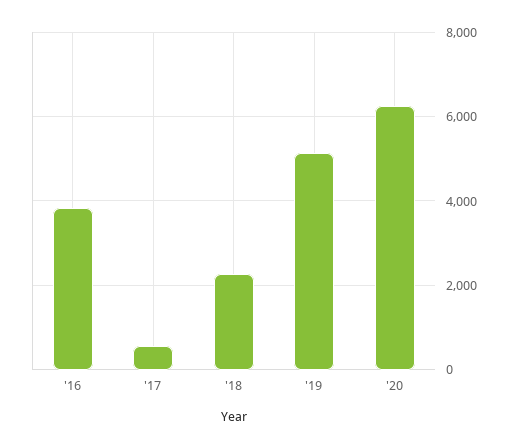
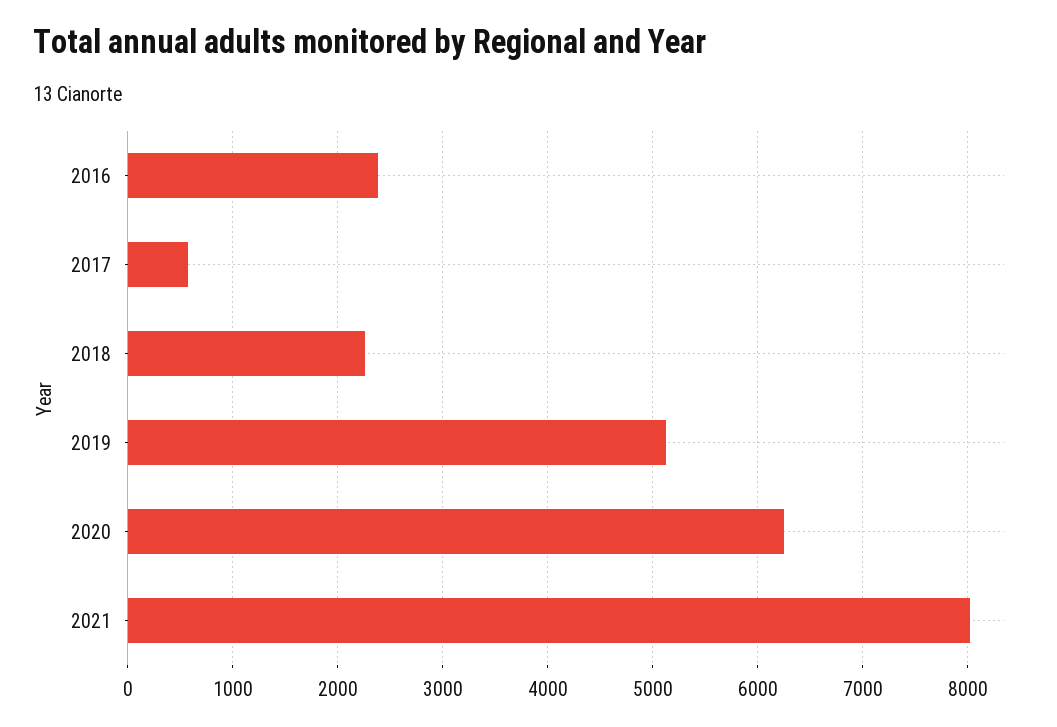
'16: 3800 -> 2400
2021: none -> 8000

